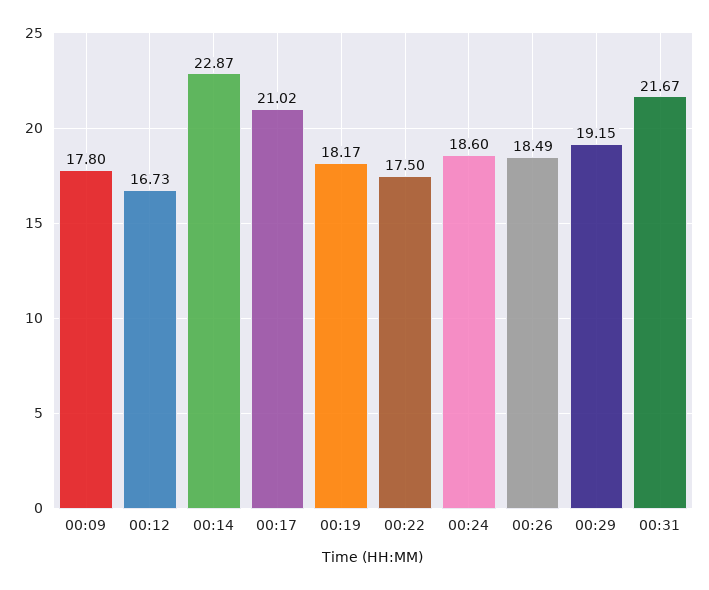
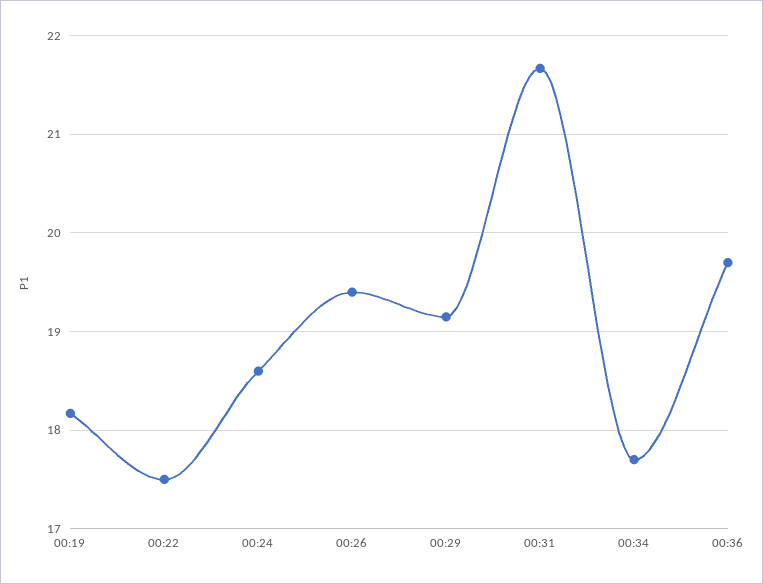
00:09: 17.8 -> none
00:12: 16.73 -> none
00:14: 22.87 -> none
00:17: 21.02 -> none
00:26: 18.49 -> 19.4
00:34: none -> 17.7
00:36: none -> 19.7

